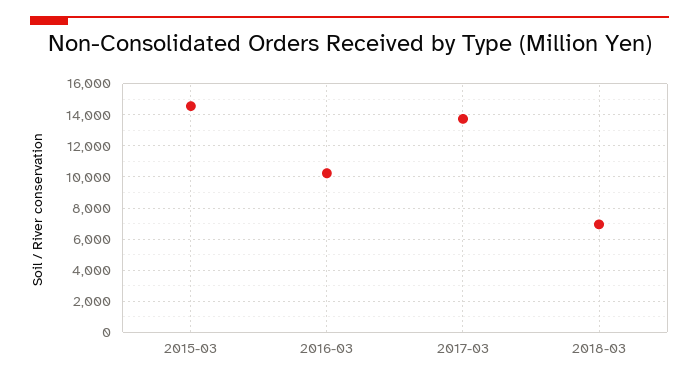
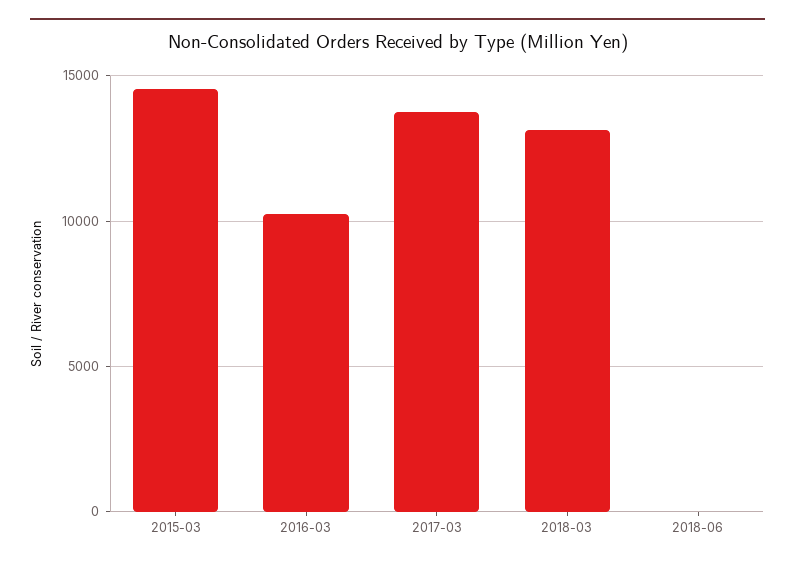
2018-03: 7000 -> 13000
2018-06: none -> 0

